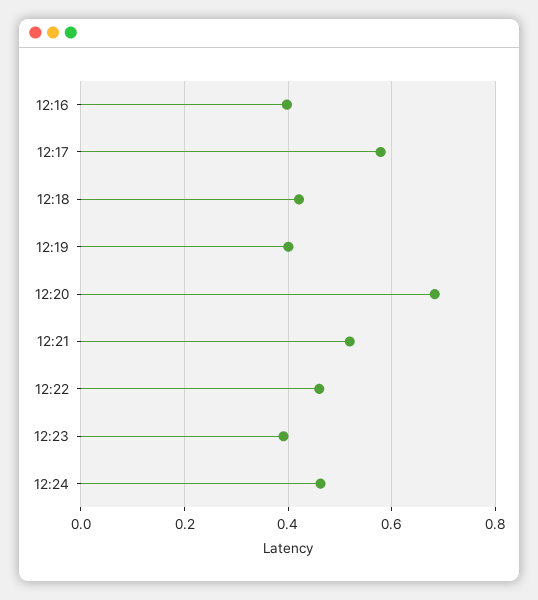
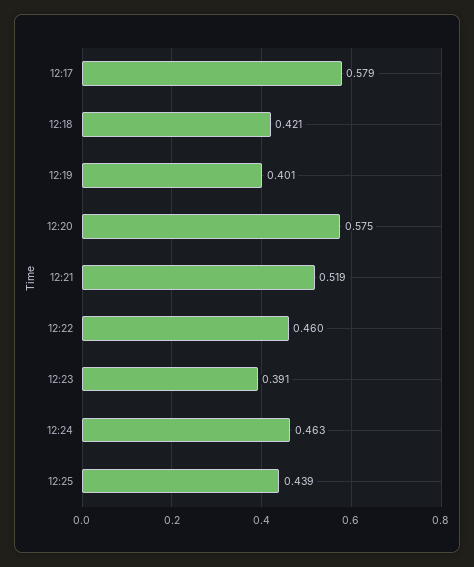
12:16: 0.4 -> none
12:20: 0.68 -> 0.575
12:25: none -> 0.439

